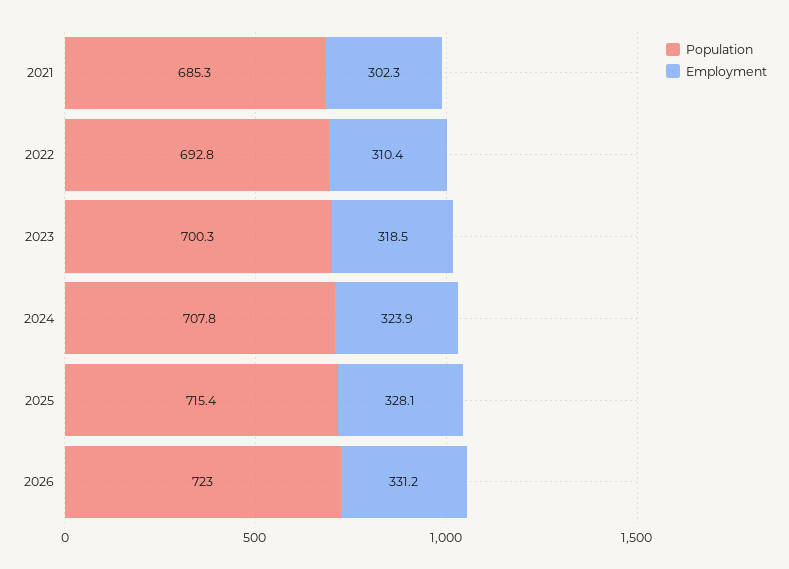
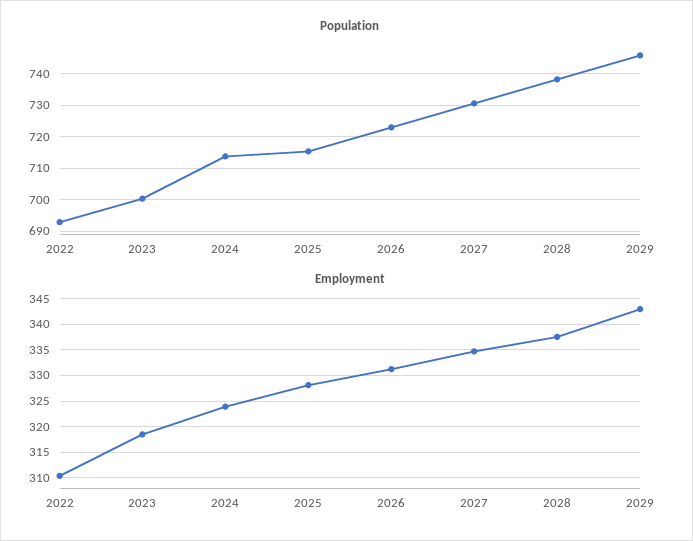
Population, 2021: 685.3 -> none
Employment, 2021: 302.3 -> none
Population, 2024: 707.8 -> 714
Population, 2027: none -> 730
Population, 2028: none -> 738
Population, 2029: none -> 746
Employment, 2027: none -> 335
Employment, 2028: none -> 337.5
Employment, 2029: none -> 342.5

